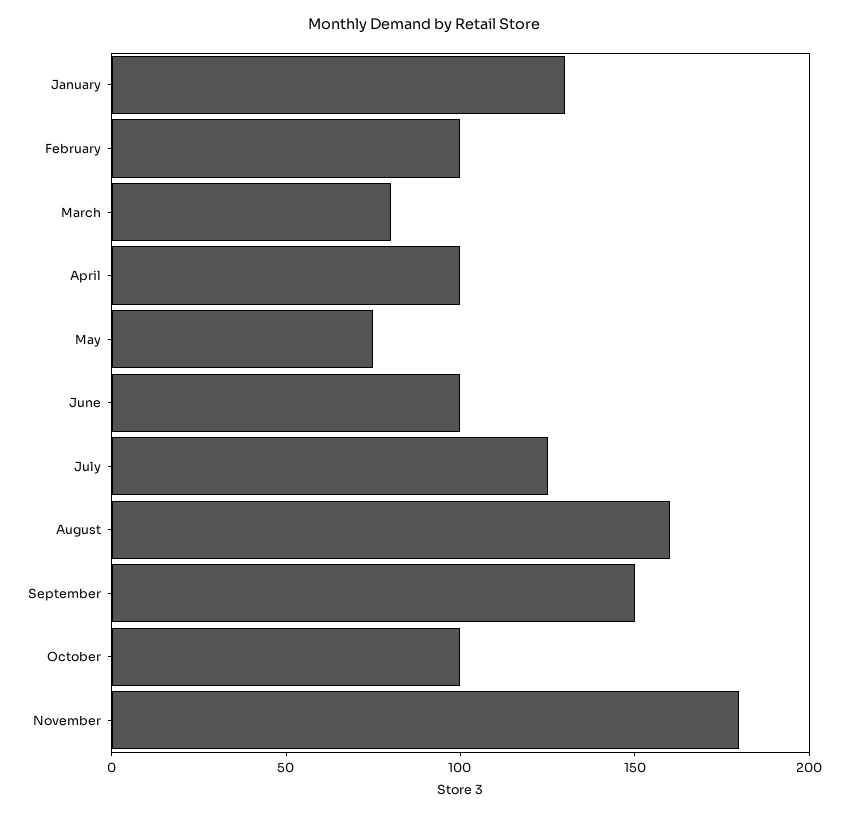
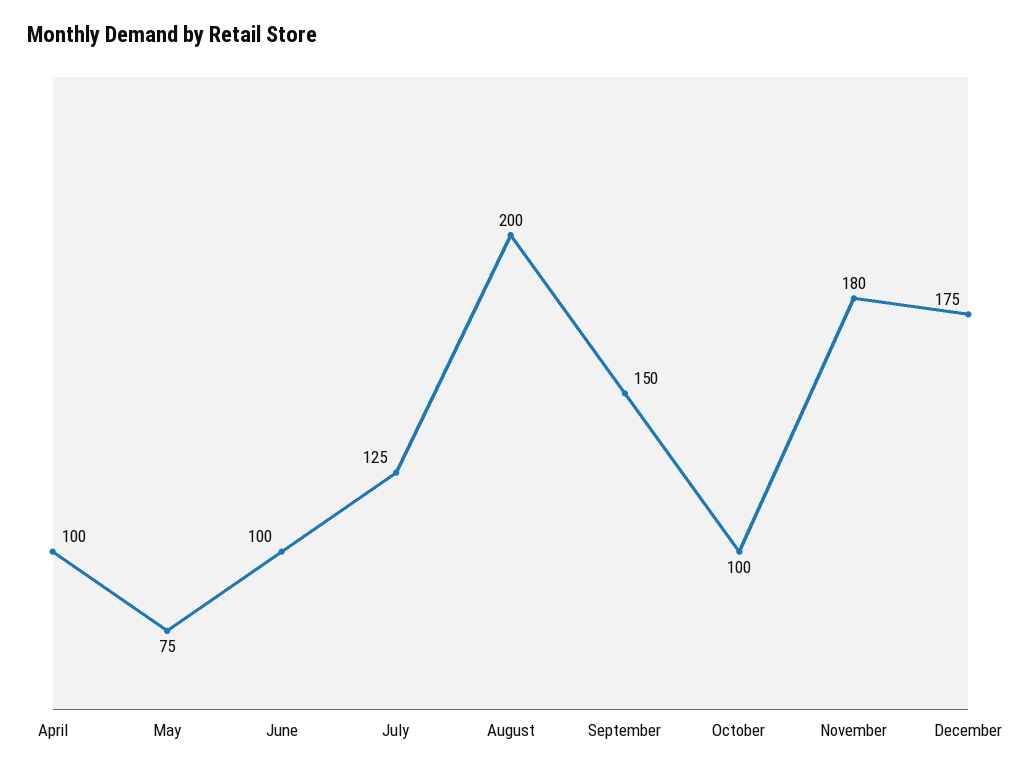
January: 130 -> none
February: 100 -> none
March: 80 -> none
August: 160 -> 200
December: none -> 175

